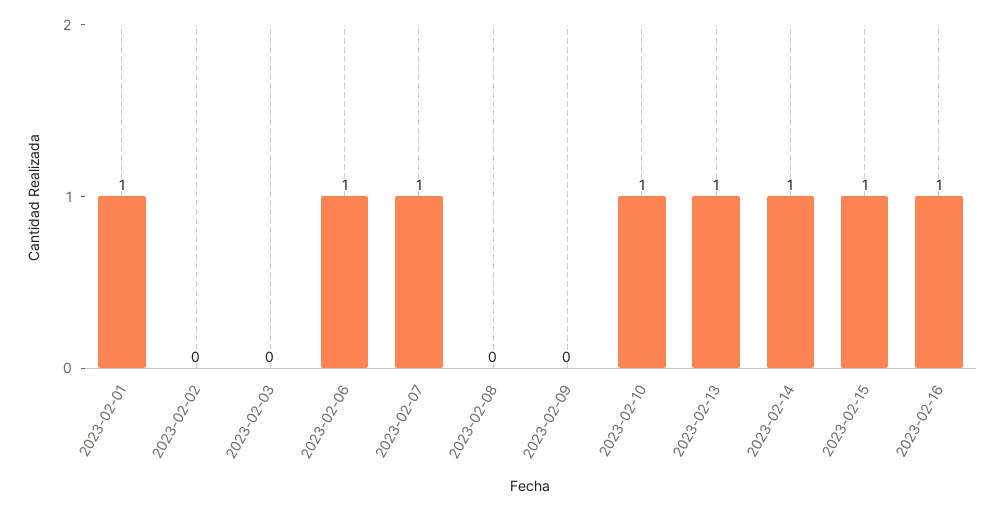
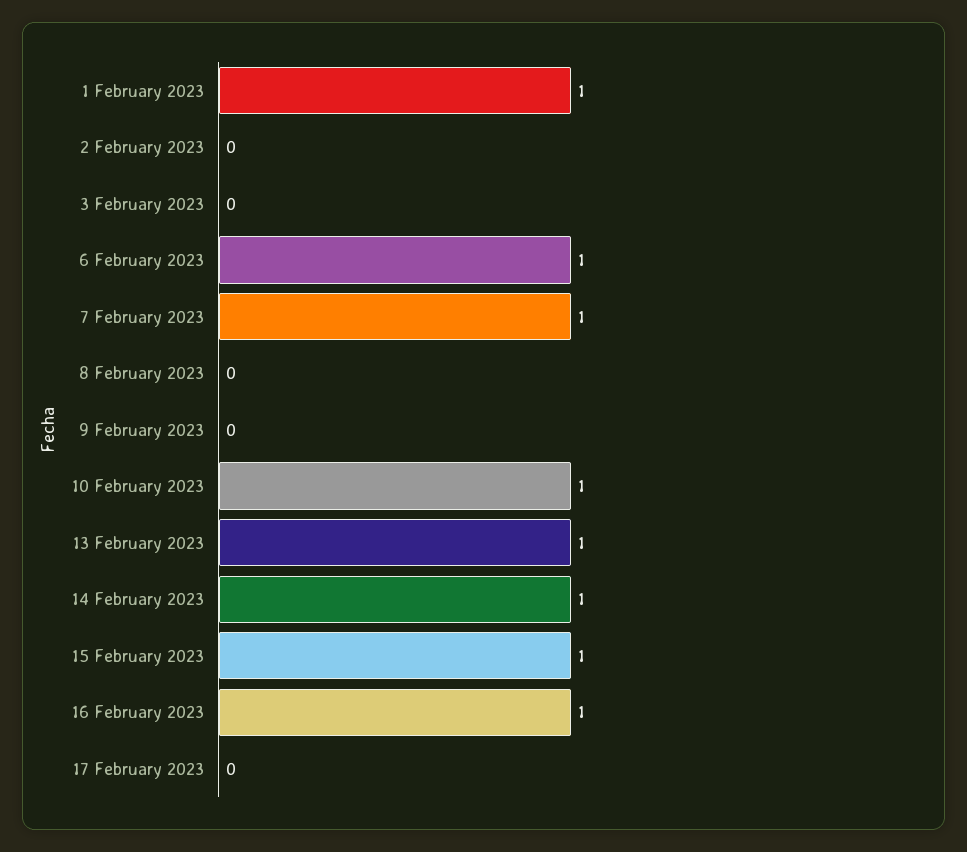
17 February 2023: none -> 0

